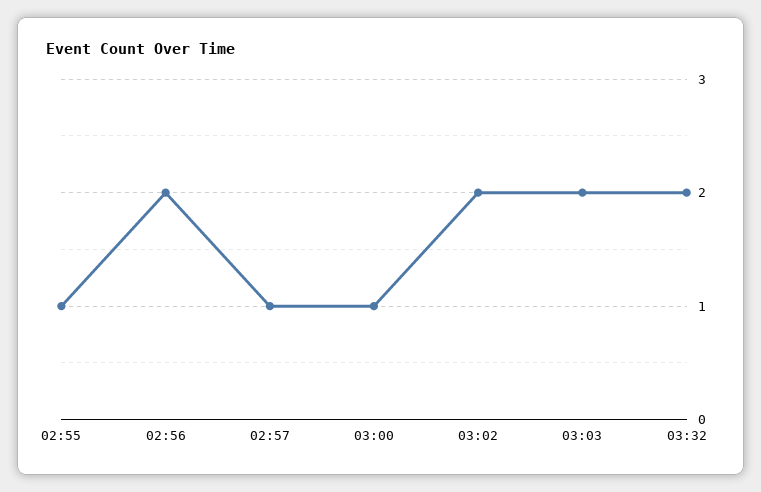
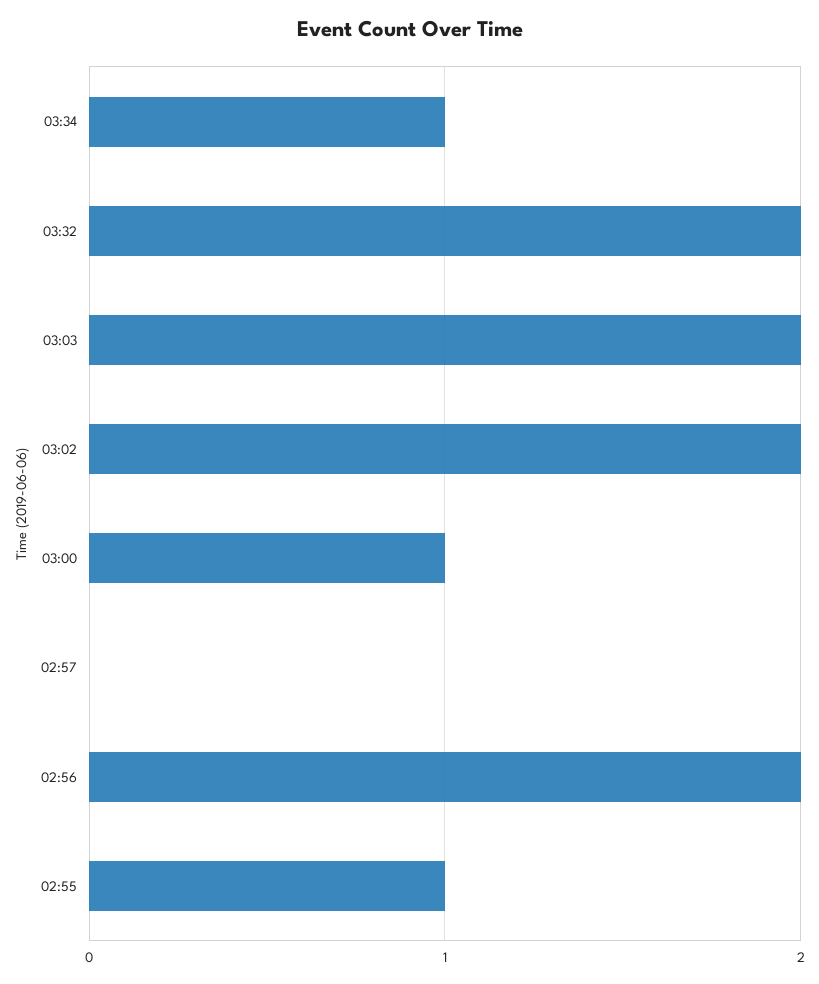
02:57: 1 -> 0
03:34: none -> 1

